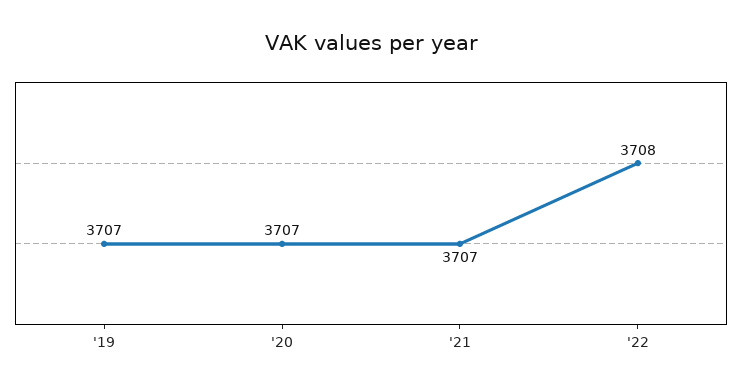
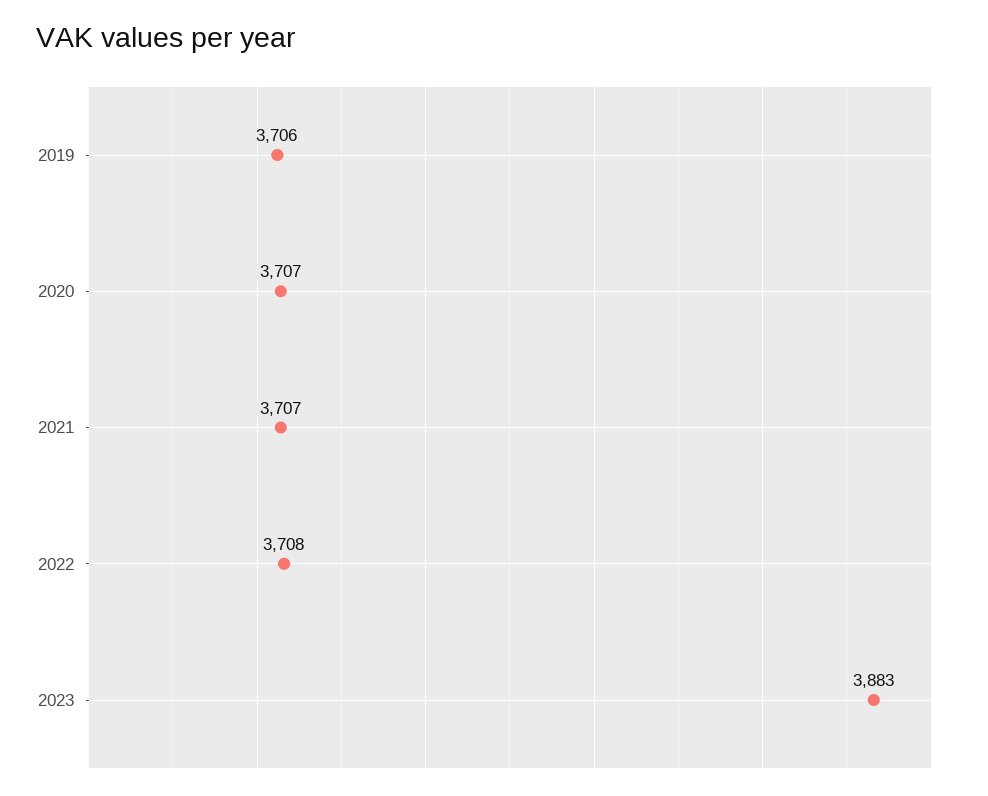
'19: 3707 -> 3706
2023: none -> 3883

